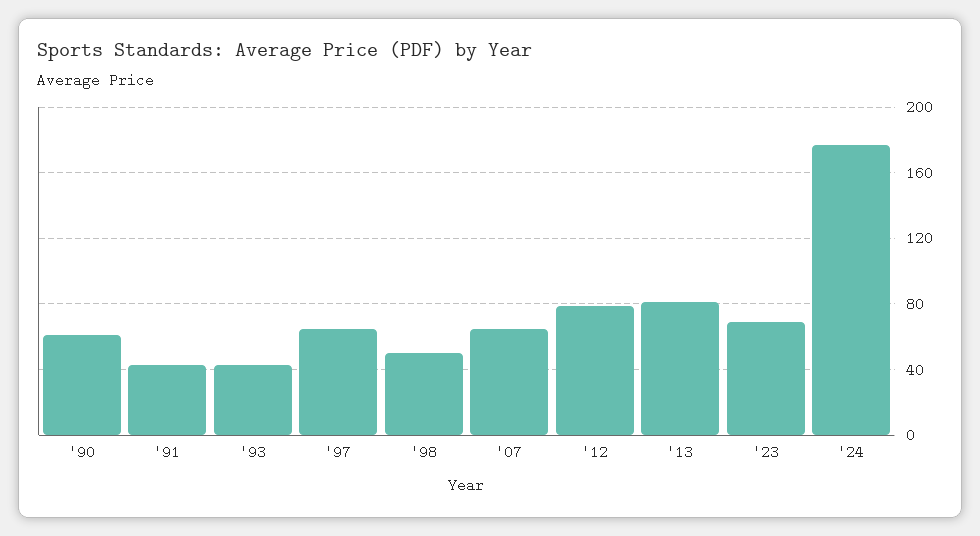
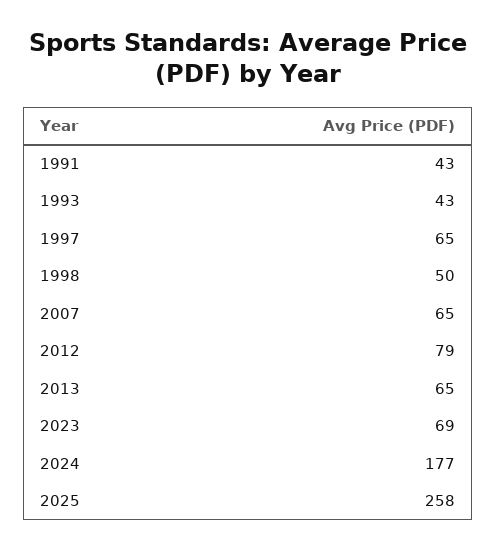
'90: 60 -> none
'13: 80 -> 65
2025: none -> 258

